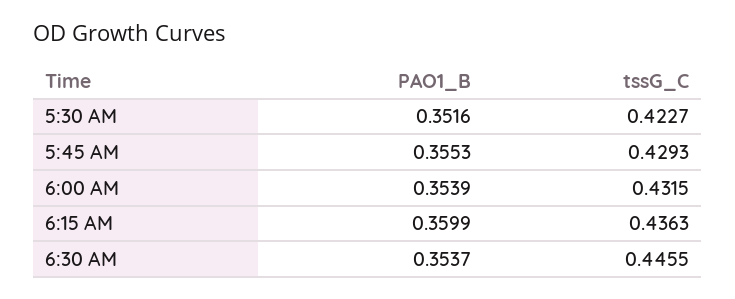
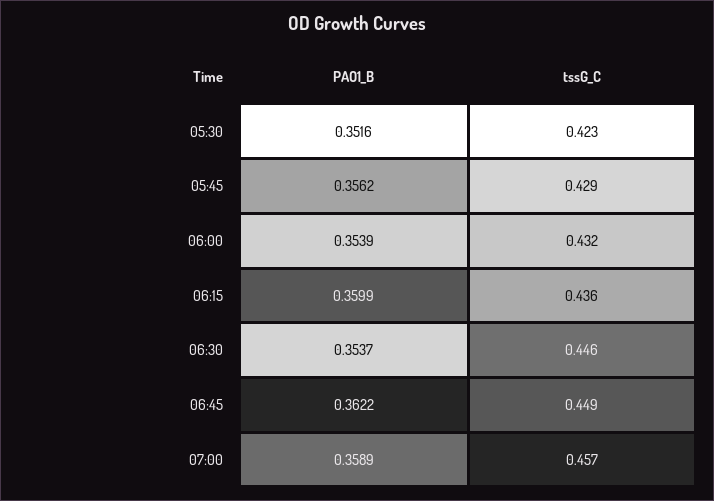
PAO1_B, 5:45 AM: 0.3553 -> 0.3562
PAO1_B, 06:45: none -> 0.3622
tssG_C, 06:45: none -> 0.449
PAO1_B, 07:00: none -> 0.3589
tssG_C, 07:00: none -> 0.457

